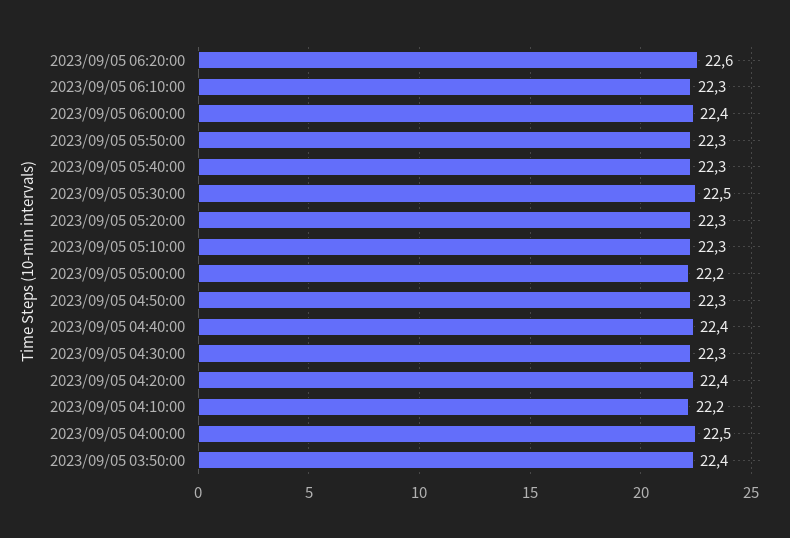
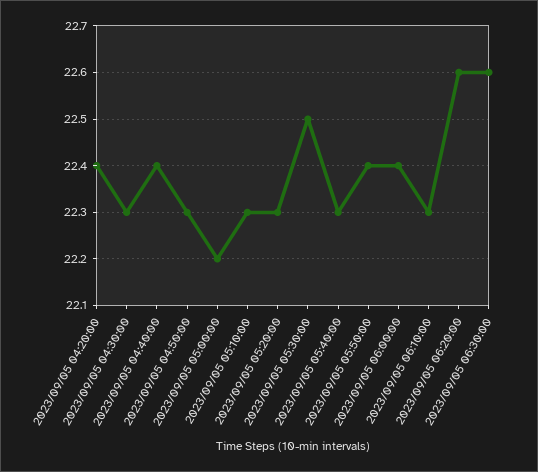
2023/09/05 05:50:00: 22.3 -> 22.4
2023/09/05 04:10:00: 22.2 -> none
2023/09/05 04:00:00: 22.5 -> none
2023/09/05 03:50:00: 22.4 -> none
2023/09/05 06:30:00: none -> 22.6

